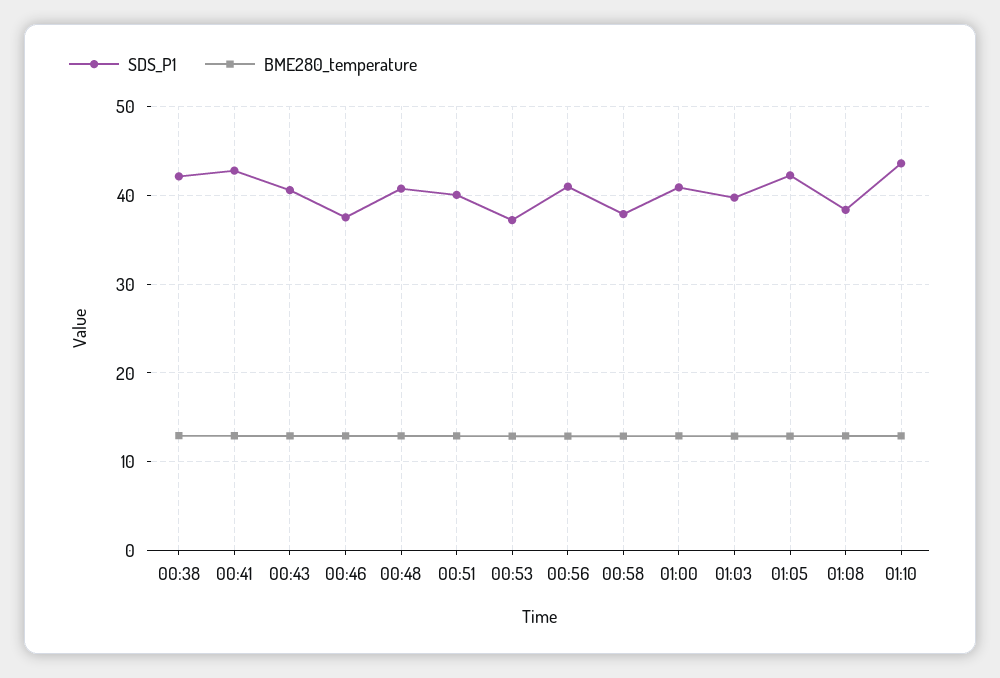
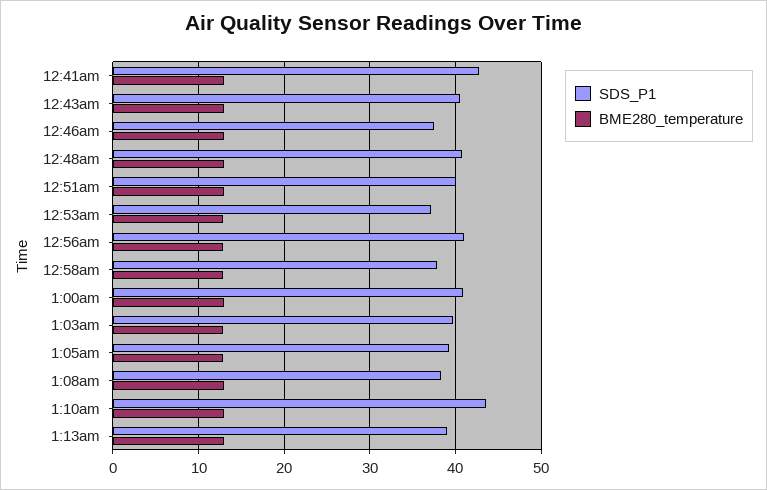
SDS_P1, 00:38: 42 -> none
BME280_temperature, 00:38: 13 -> none
SDS_P1, 01:05: 42 -> 39
SDS_P1, 1:13am: none -> 39
BME280_temperature, 1:13am: none -> 13

